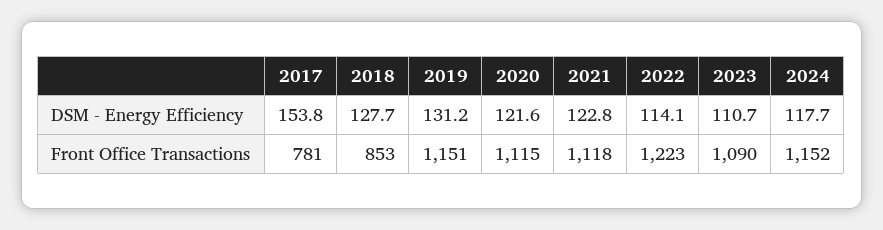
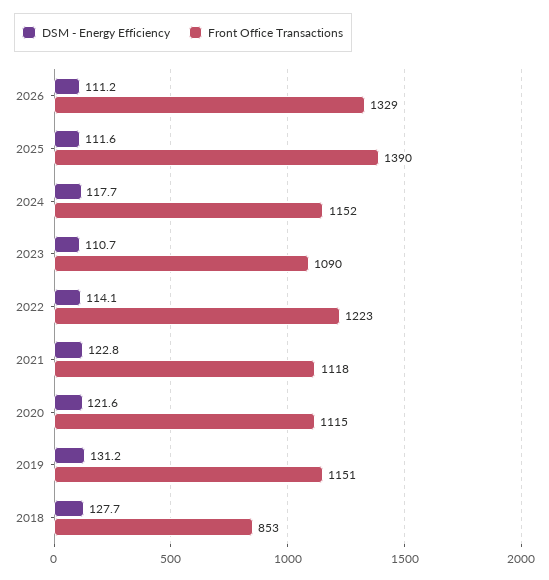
DSM - Energy Efficiency, 2017: 153.8 -> none
Front Office Transactions, 2017: 781 -> none
DSM - Energy Efficiency, 2026: none -> 111.2
Front Office Transactions, 2026: none -> 1329
DSM - Energy Efficiency, 2025: none -> 111.6
Front Office Transactions, 2025: none -> 1390

